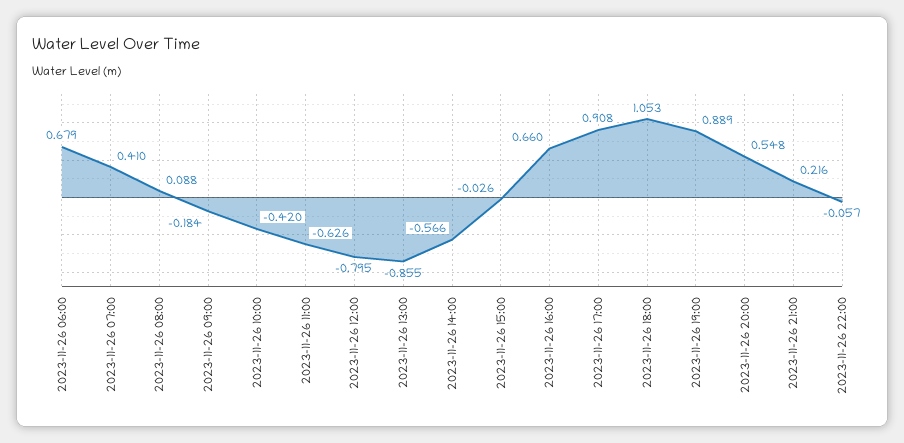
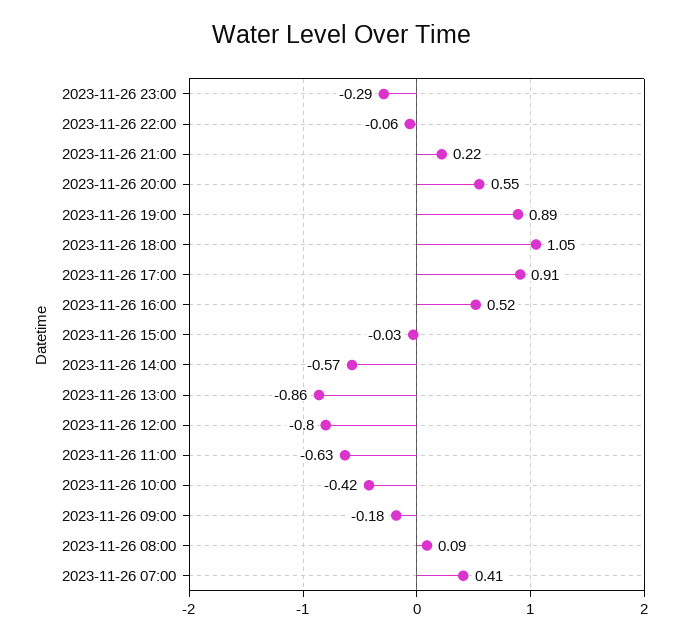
2023-11-26 06:00: 0.679 -> none
2023-11-26 16:00: 0.66 -> 0.52
2023-11-26 23:00: none -> -0.29

